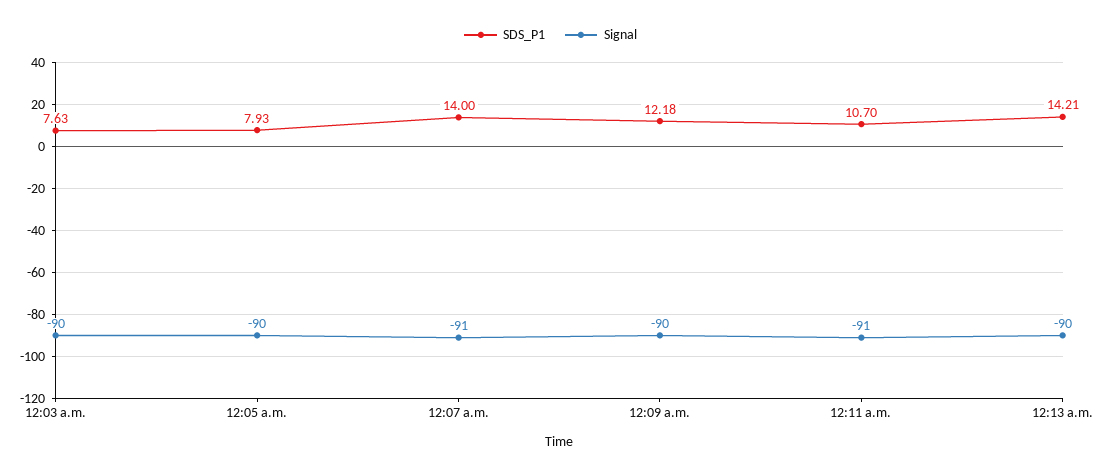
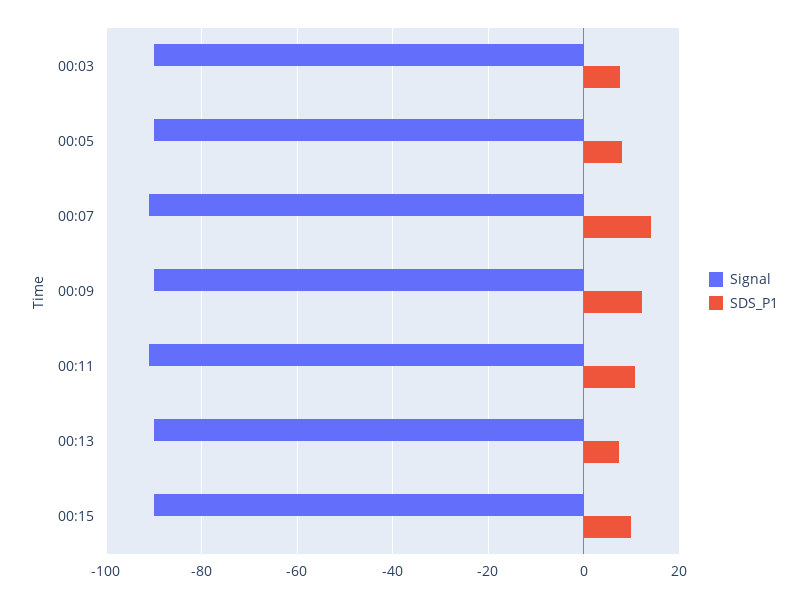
SDS_P1, 12:13 a.m.: 14.21 -> 8
Signal, 00:15: none -> -90
SDS_P1, 00:15: none -> 10

